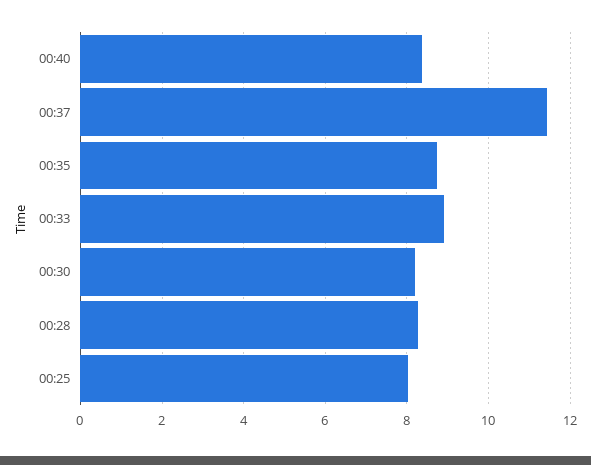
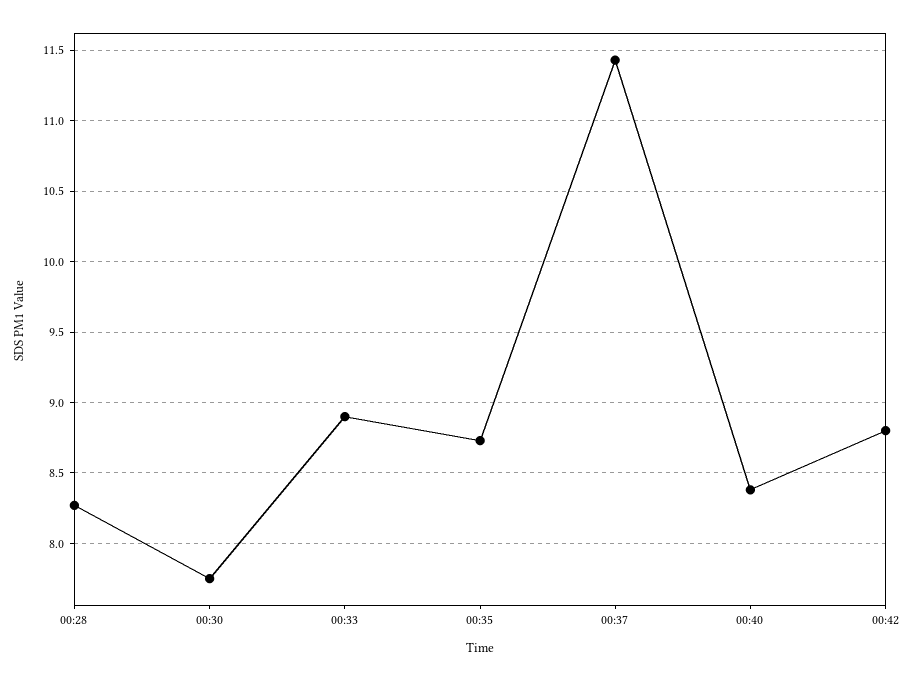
00:30: 8.2 -> 7.75
00:25: 8 -> none
00:42: none -> 8.8

